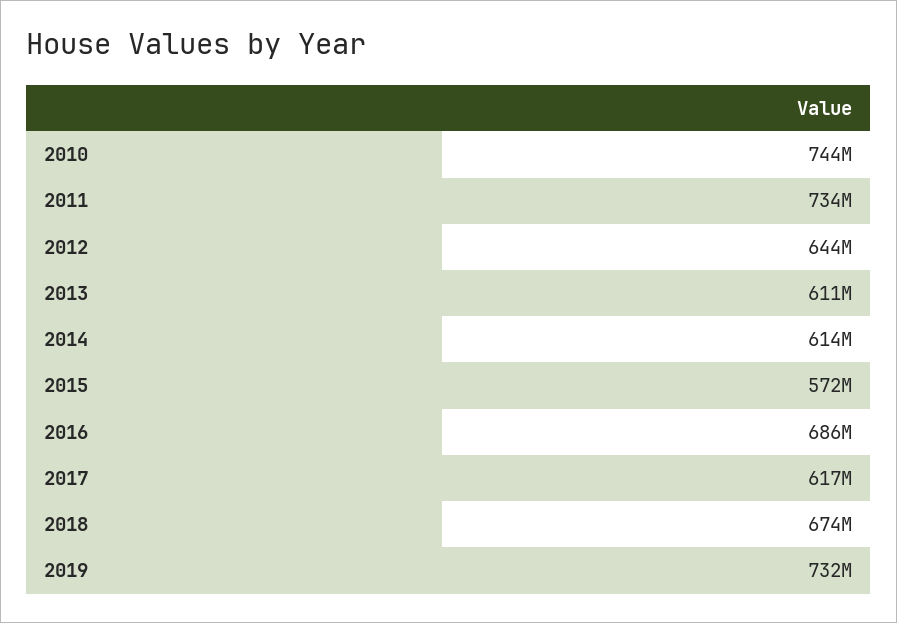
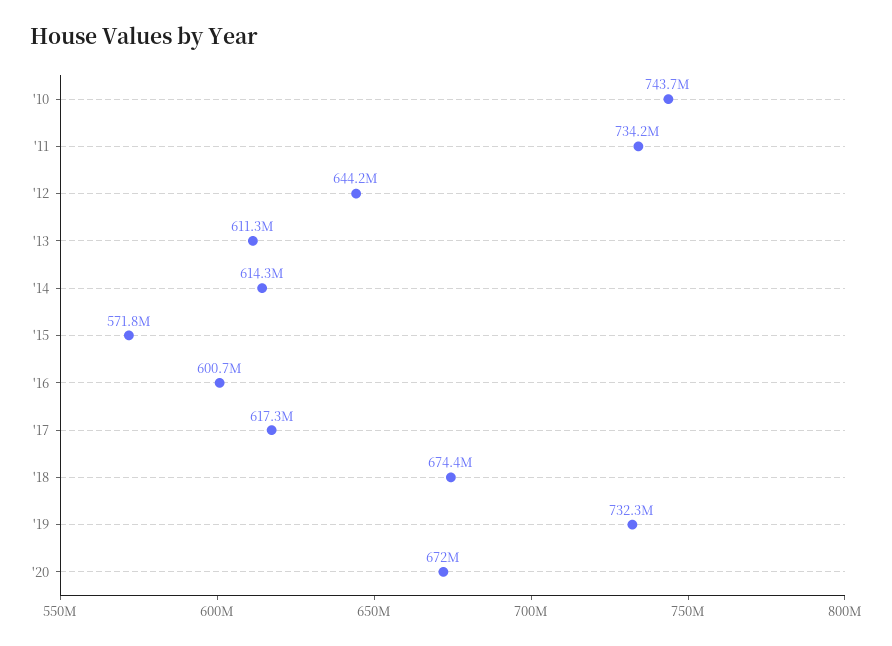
2016: 686000000 -> 600700000
'20: none -> 672000000

